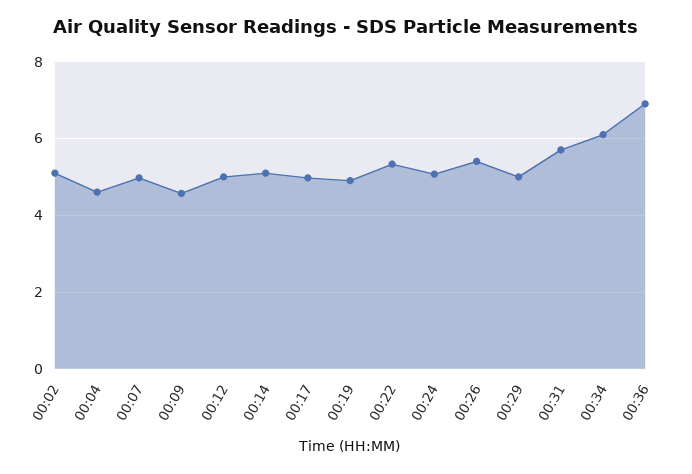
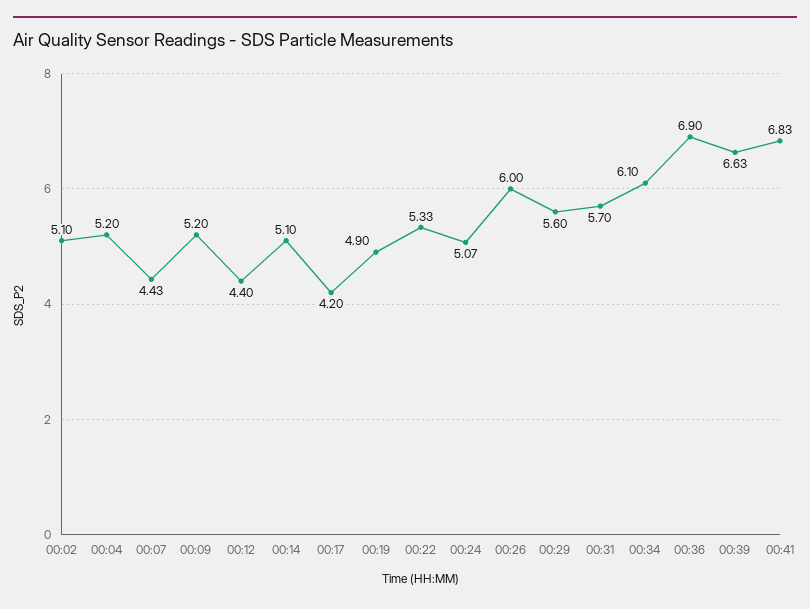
00:04: 4.6 -> 5.2
00:07: 5 -> 4.43
00:09: 4.6 -> 5.2
00:12: 5 -> 4.4
00:17: 5 -> 4.2
00:26: 5.4 -> 6
00:29: 5 -> 5.6
00:39: none -> 6.63
00:41: none -> 6.83

